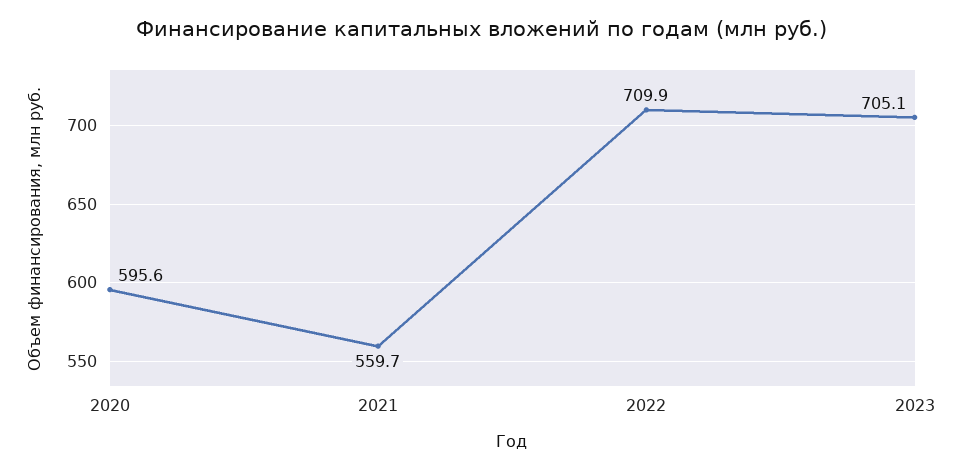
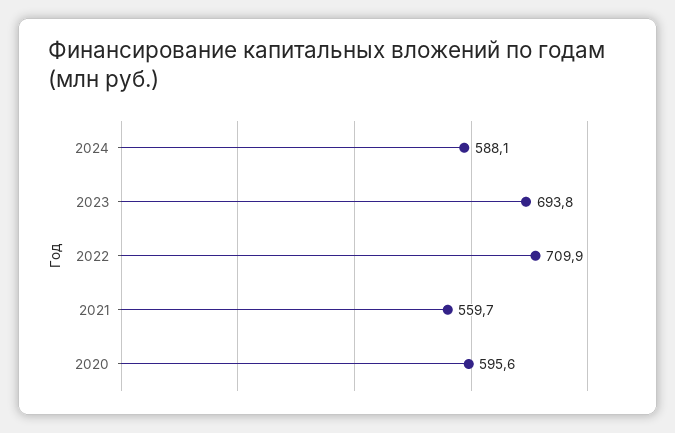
2023: 705.1 -> 693.8
2024: none -> 588.1

